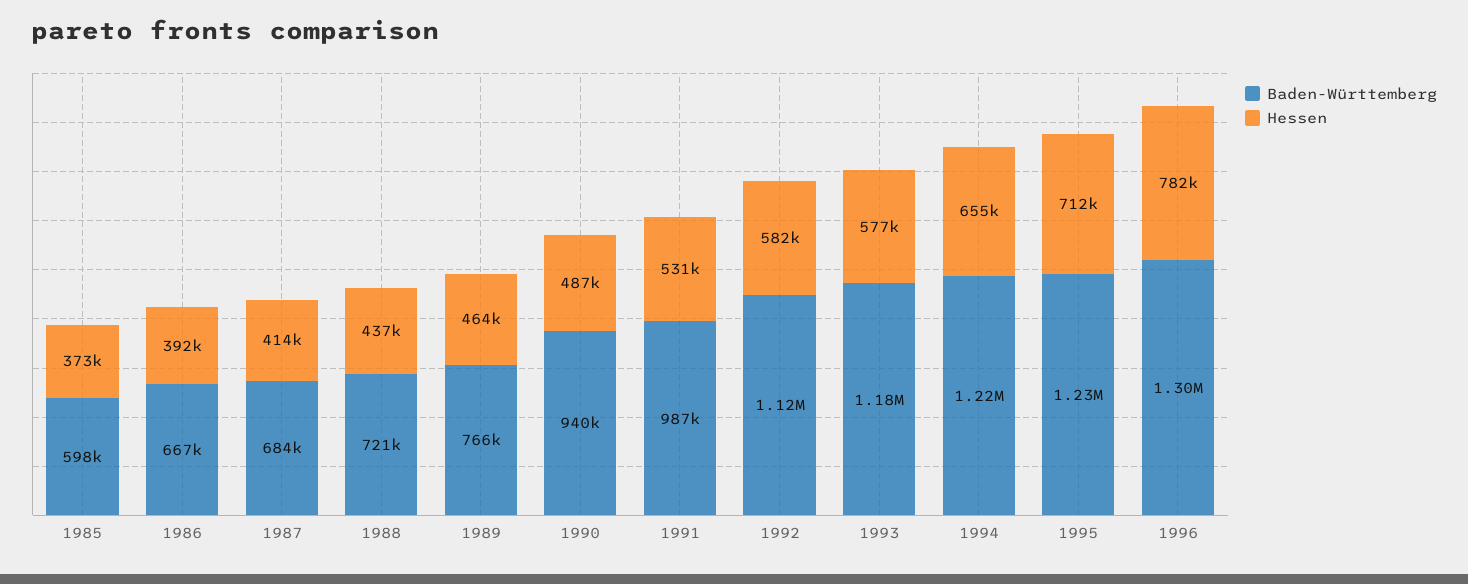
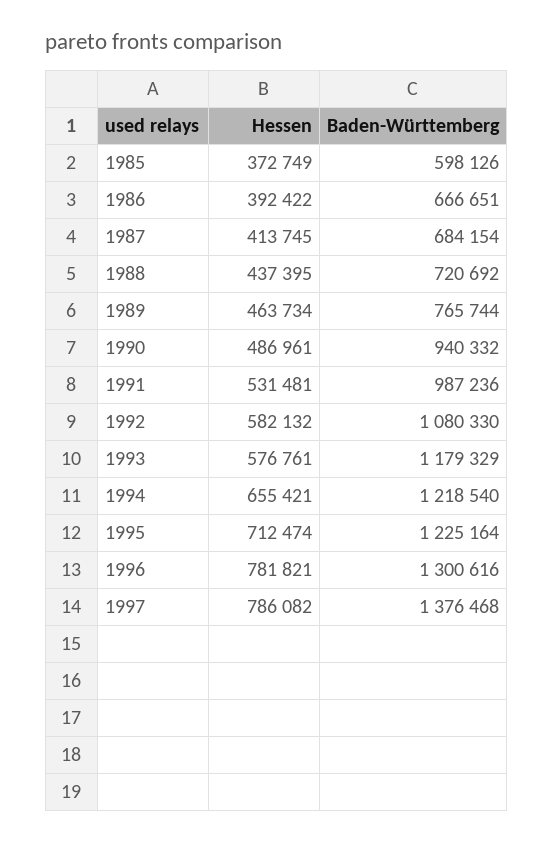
Baden-Württemberg, 1992: 1120000 -> 1080330
Hessen, 1997: none -> 786082
Baden-Württemberg, 1997: none -> 1376468

